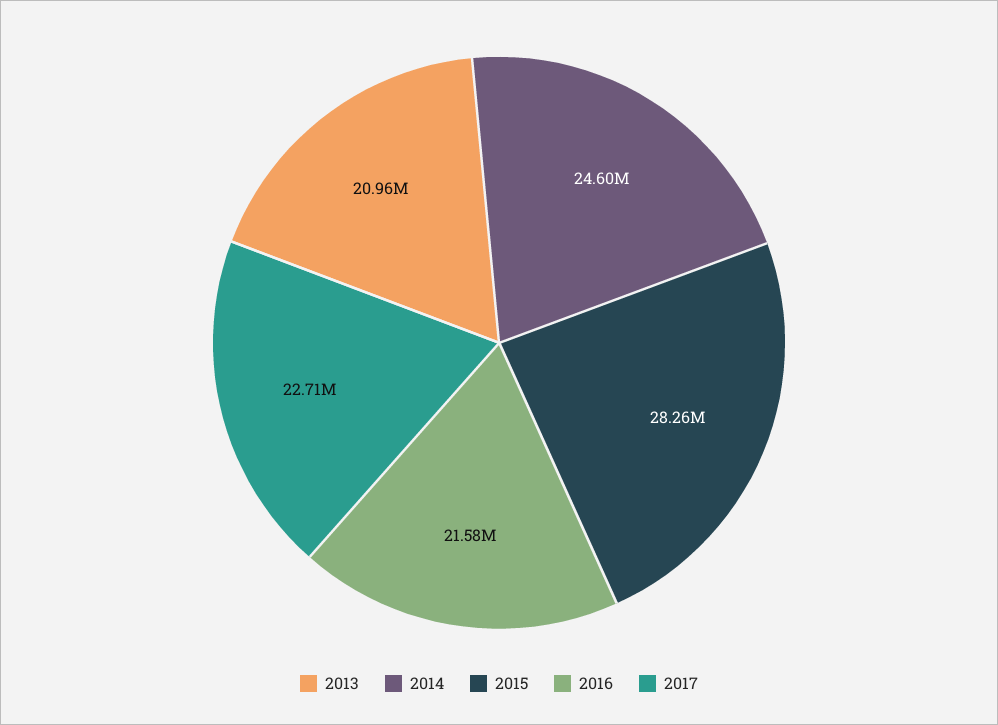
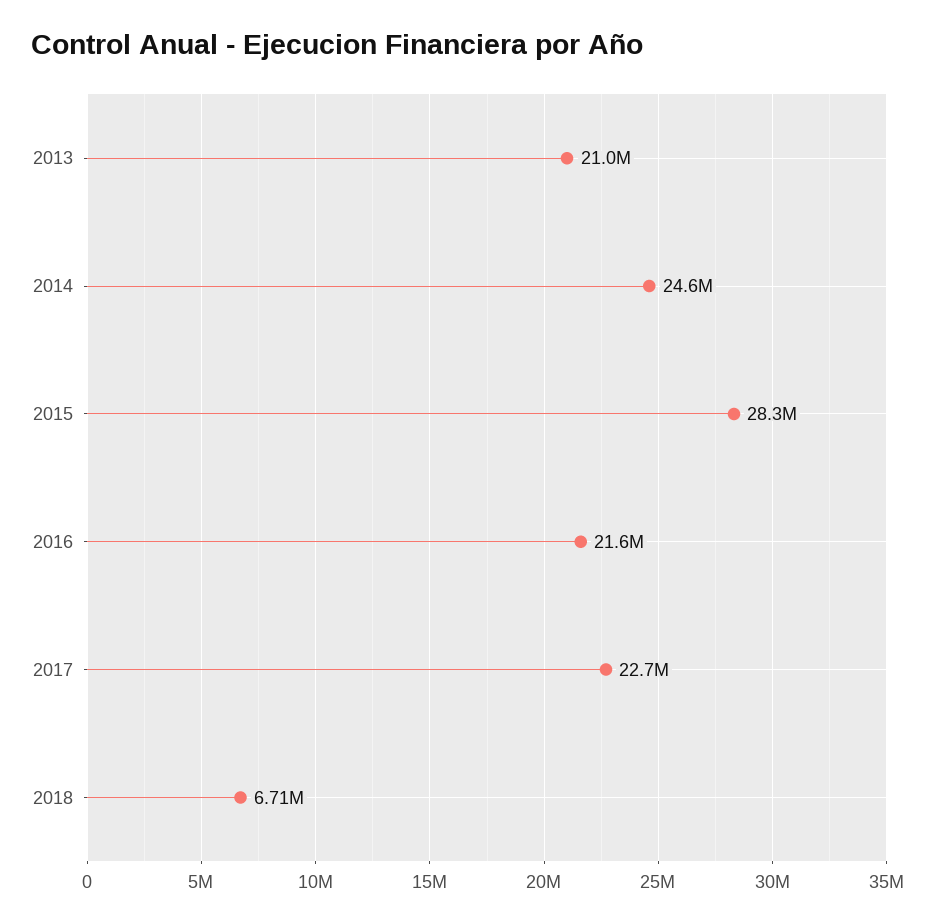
2018: none -> 6710000

